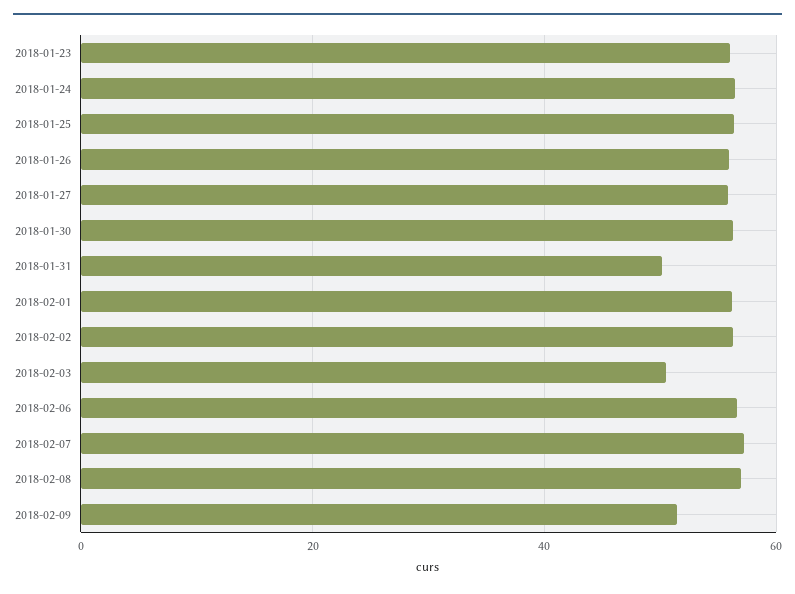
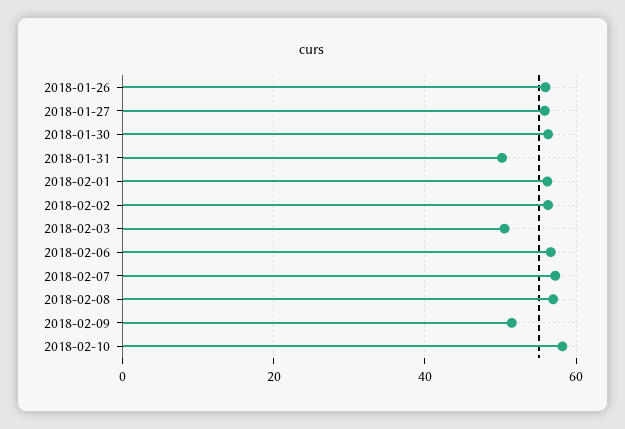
2018-01-23: 56 -> none
2018-01-24: 56 -> none
2018-01-25: 56 -> none
2018-02-10: none -> 58

